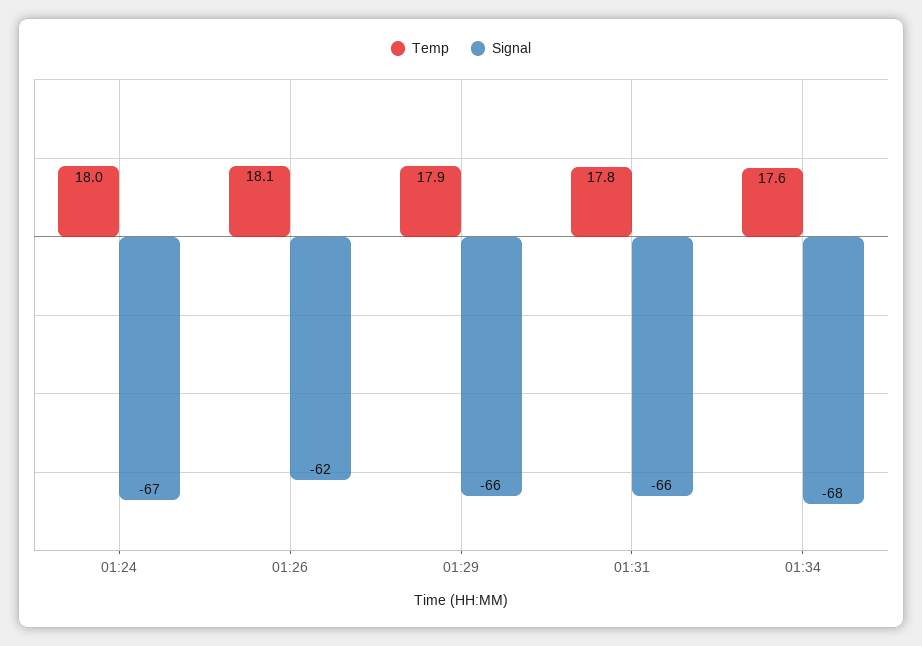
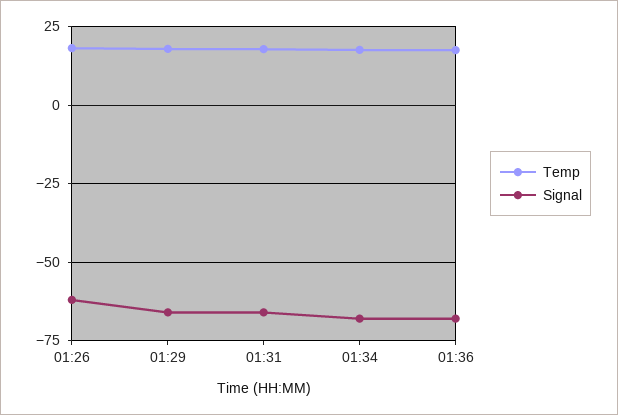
Temp, 01:24: 18 -> none
Signal, 01:24: -67 -> none
Temp, 01:36: none -> 17.5
Signal, 01:36: none -> -67.5

